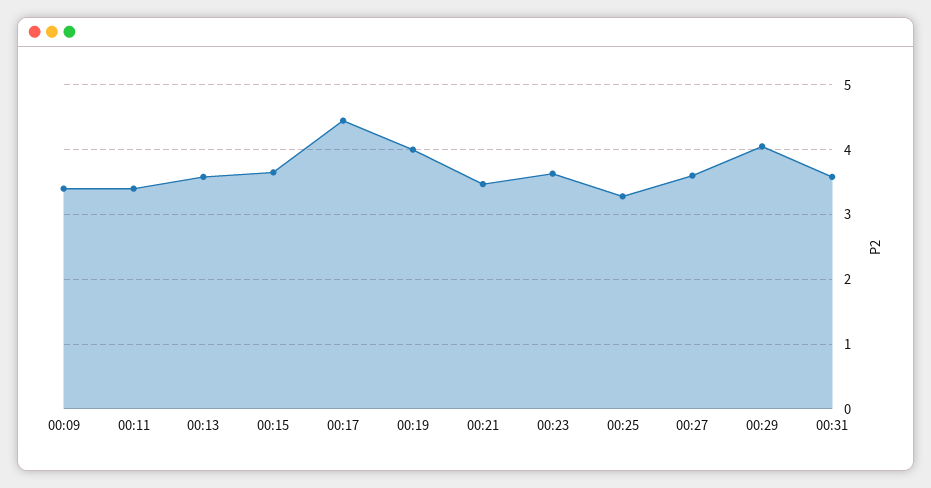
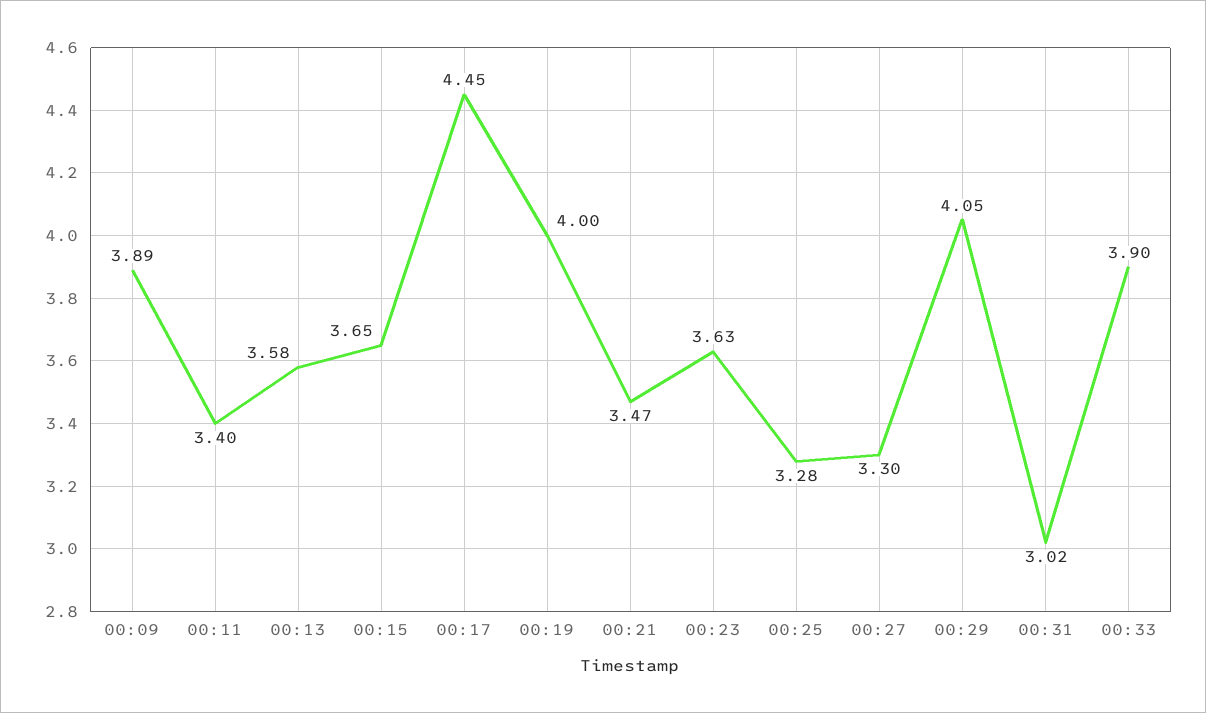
00:09: 3.4 -> 3.89
00:27: 3.6 -> 3.3
00:31: 3.6 -> 3.02
00:33: none -> 3.9

